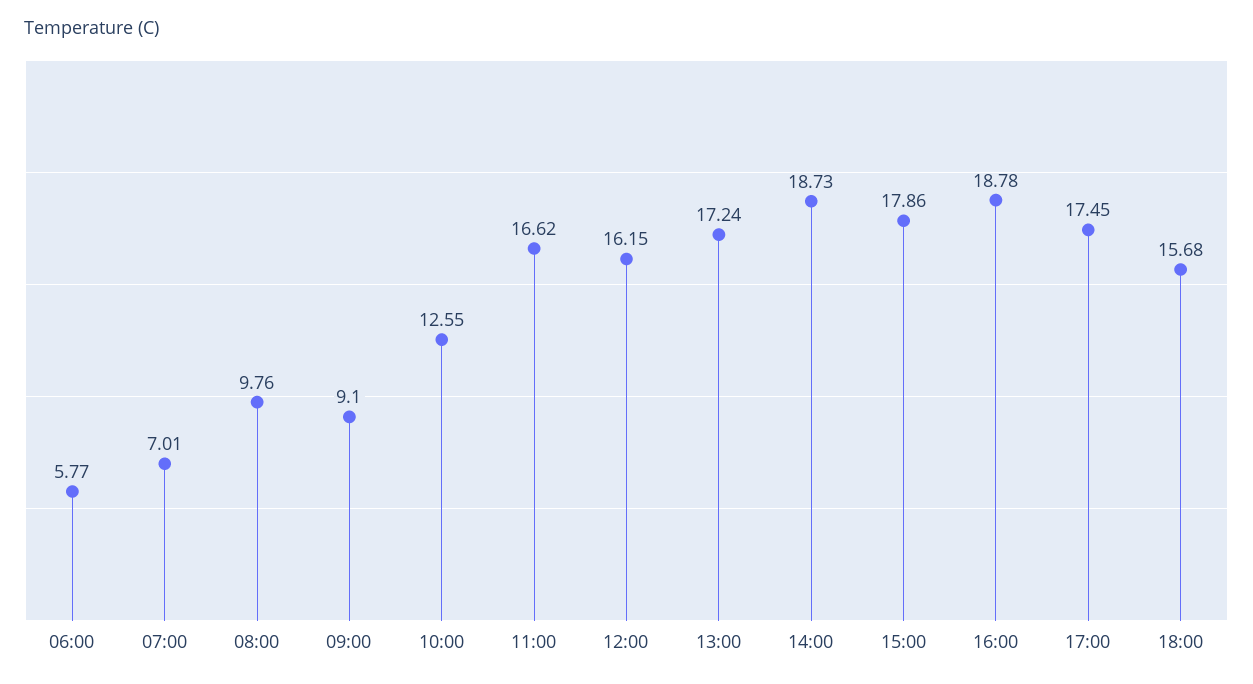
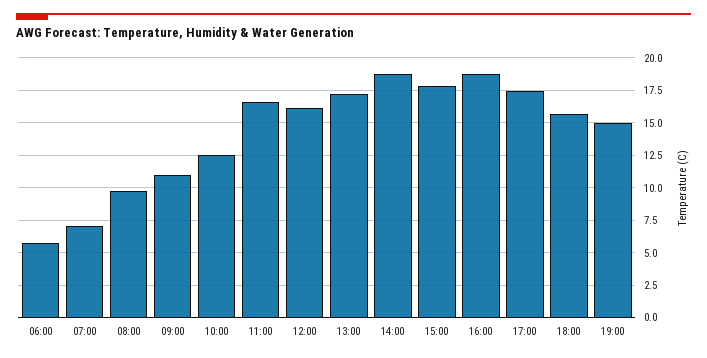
09:00: 9.1 -> 11
19:00: none -> 15

